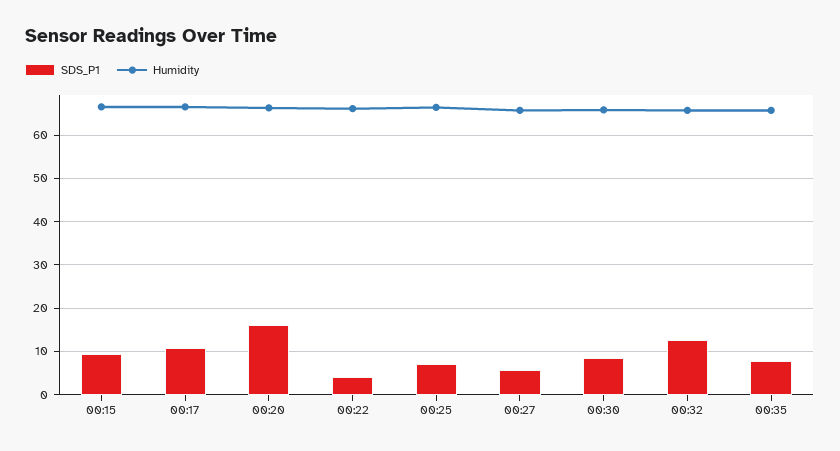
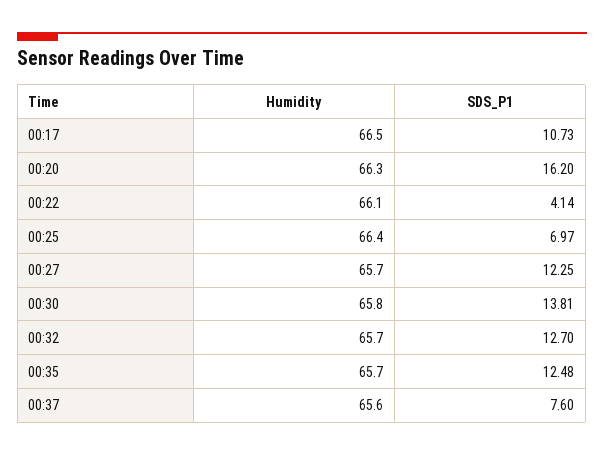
SDS_P1, 00:15: 10 -> none
Humidity, 00:15: 66 -> none
SDS_P1, 00:27: 6 -> 12.25
SDS_P1, 00:30: 8 -> 13.81
SDS_P1, 00:35: 8 -> 12.48
Humidity, 00:37: none -> 65.6
SDS_P1, 00:37: none -> 7.6

